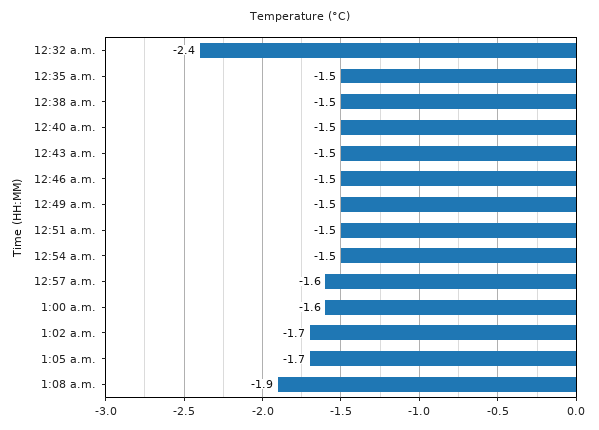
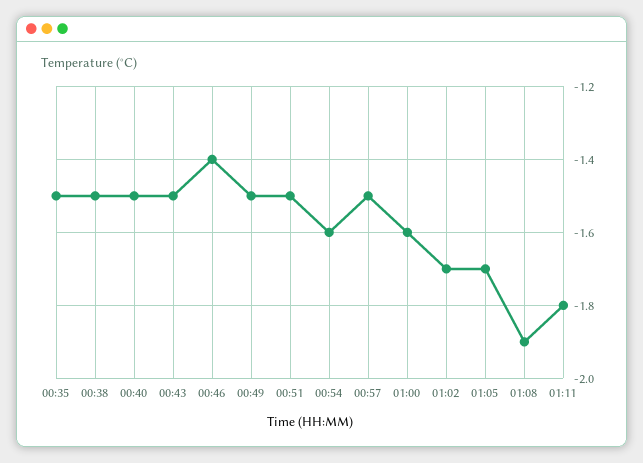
12:32 a.m.: -2.4 -> none
12:46 a.m.: -1.5 -> -1.4
12:54 a.m.: -1.5 -> -1.6
12:57 a.m.: -1.6 -> -1.5
01:11: none -> -1.8

